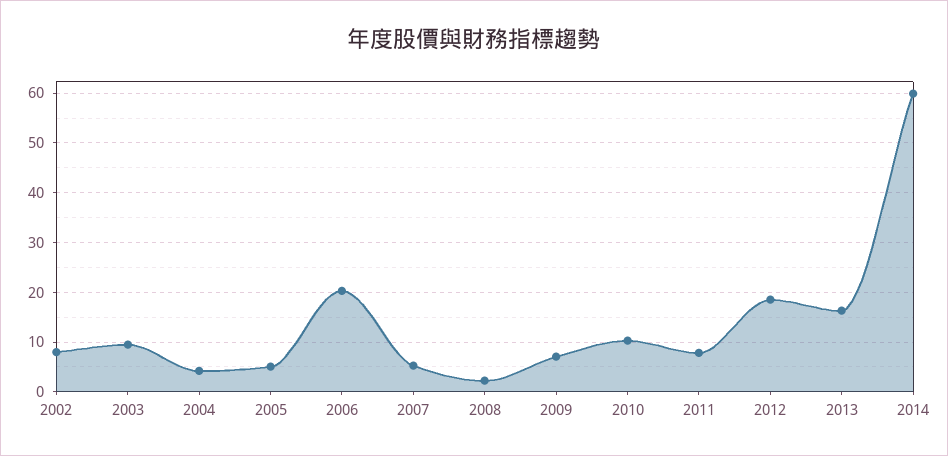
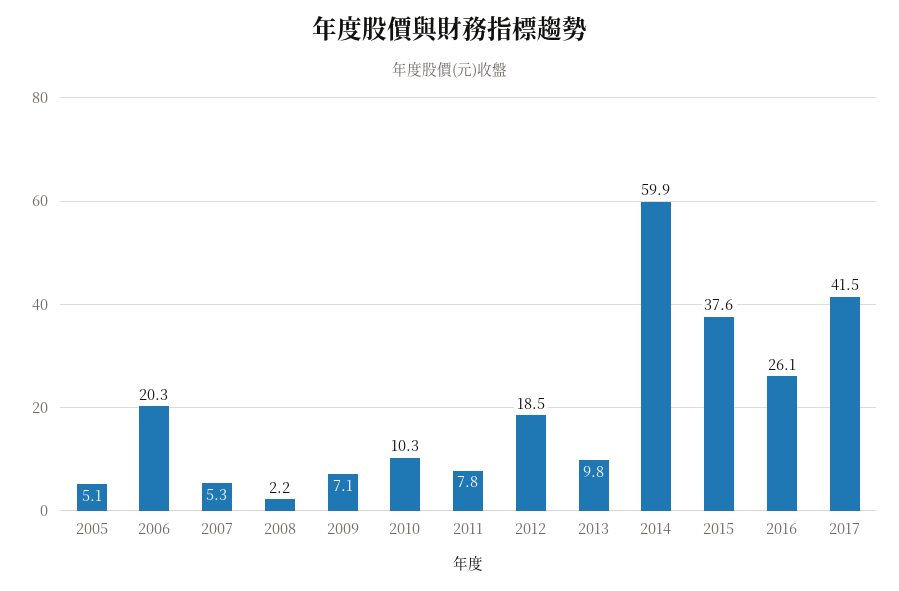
2002: 8 -> none
2003: 10 -> none
2004: 4 -> none
2013: 16 -> 9.8
2015: none -> 37.6
2016: none -> 26.1
2017: none -> 41.5

